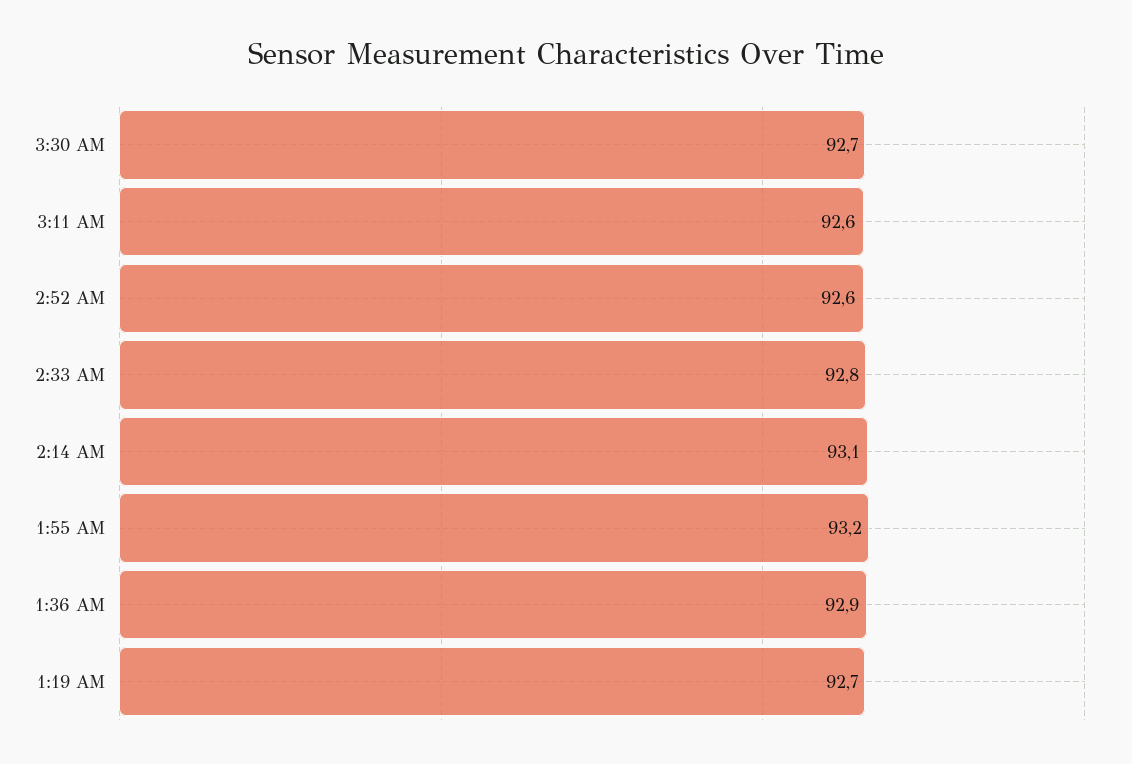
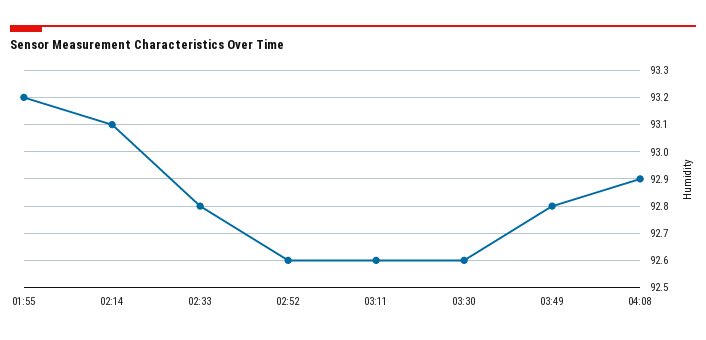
3:30 AM: 92.7 -> 92.6
1:36 AM: 92.9 -> none
1:19 AM: 92.7 -> none
03:49: none -> 92.8
04:08: none -> 92.9

